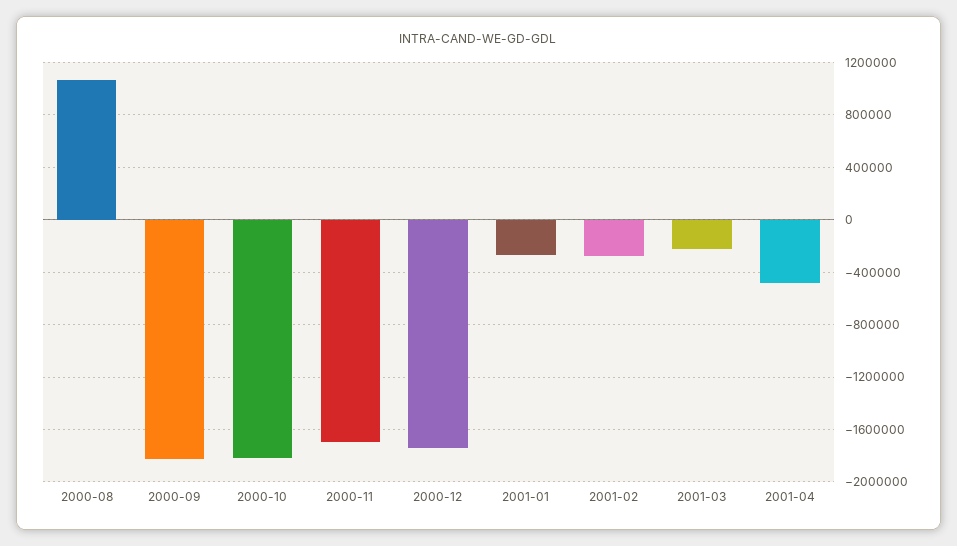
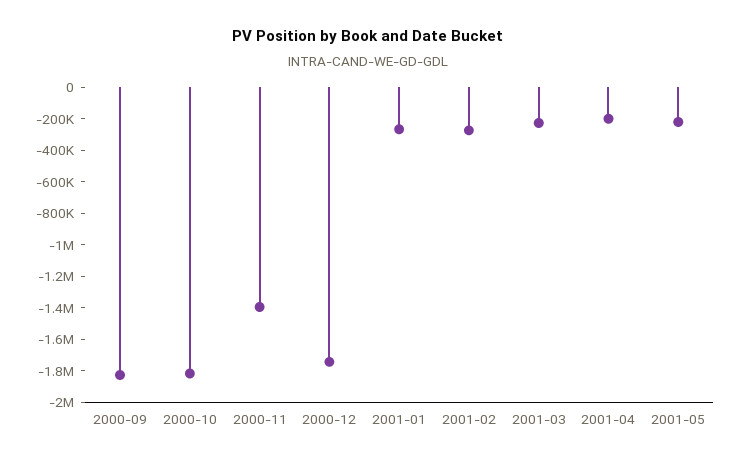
2000-08: 1050000 -> none
2000-11: -1700000 -> -1400000
2001-04: -500000 -> -200000
2001-05: none -> -200000

